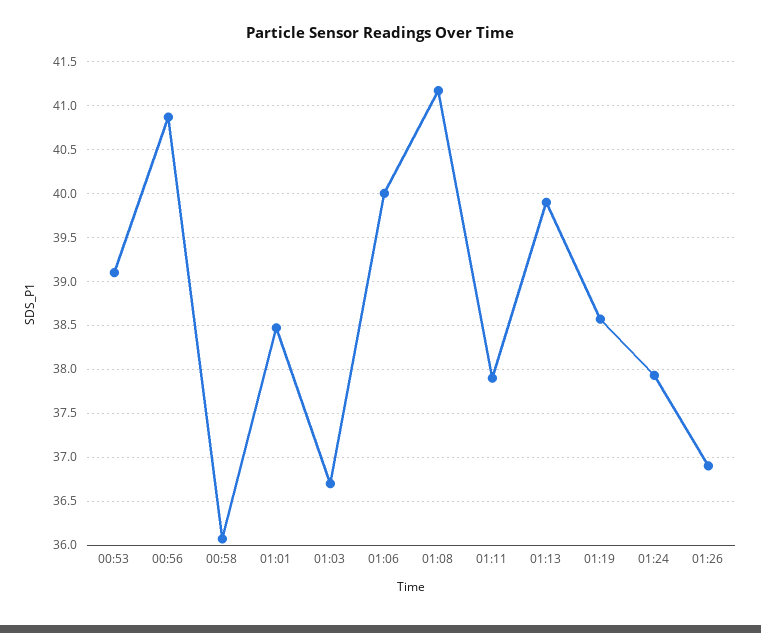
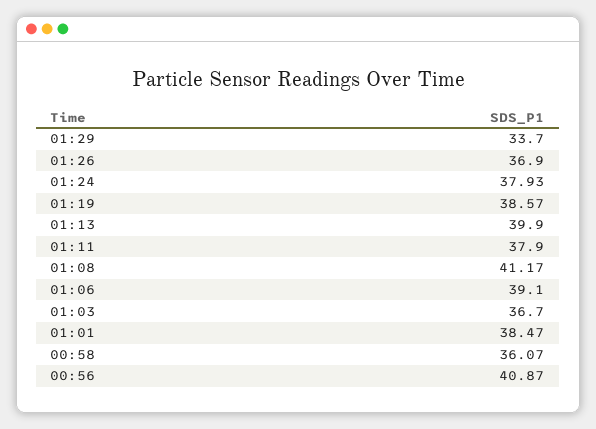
00:53: 39.1 -> none
01:06: 40 -> 39.1
01:29: none -> 33.7

